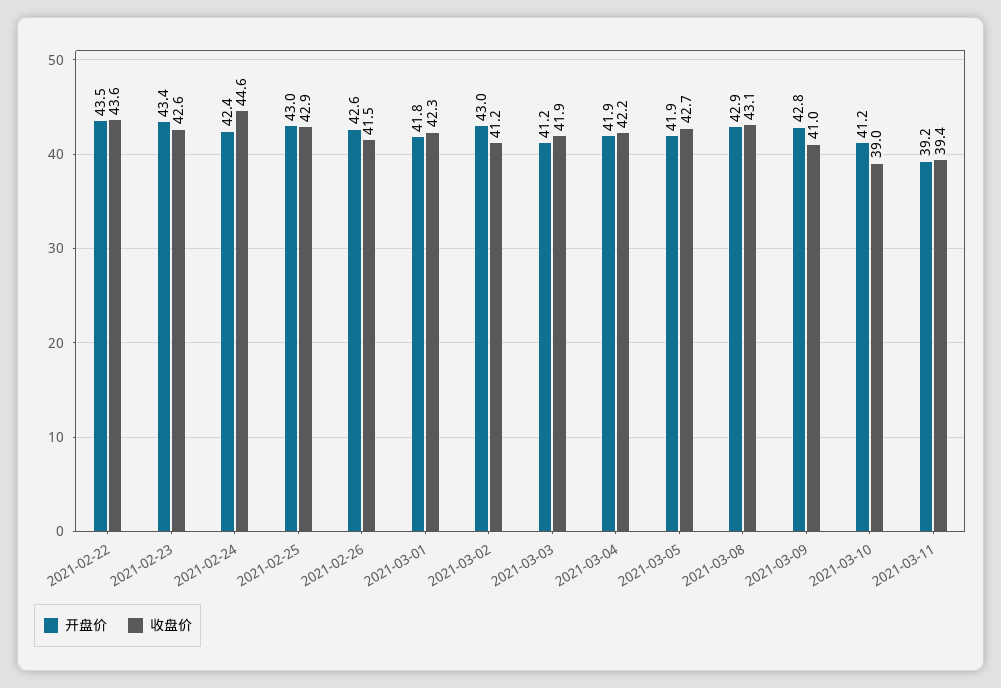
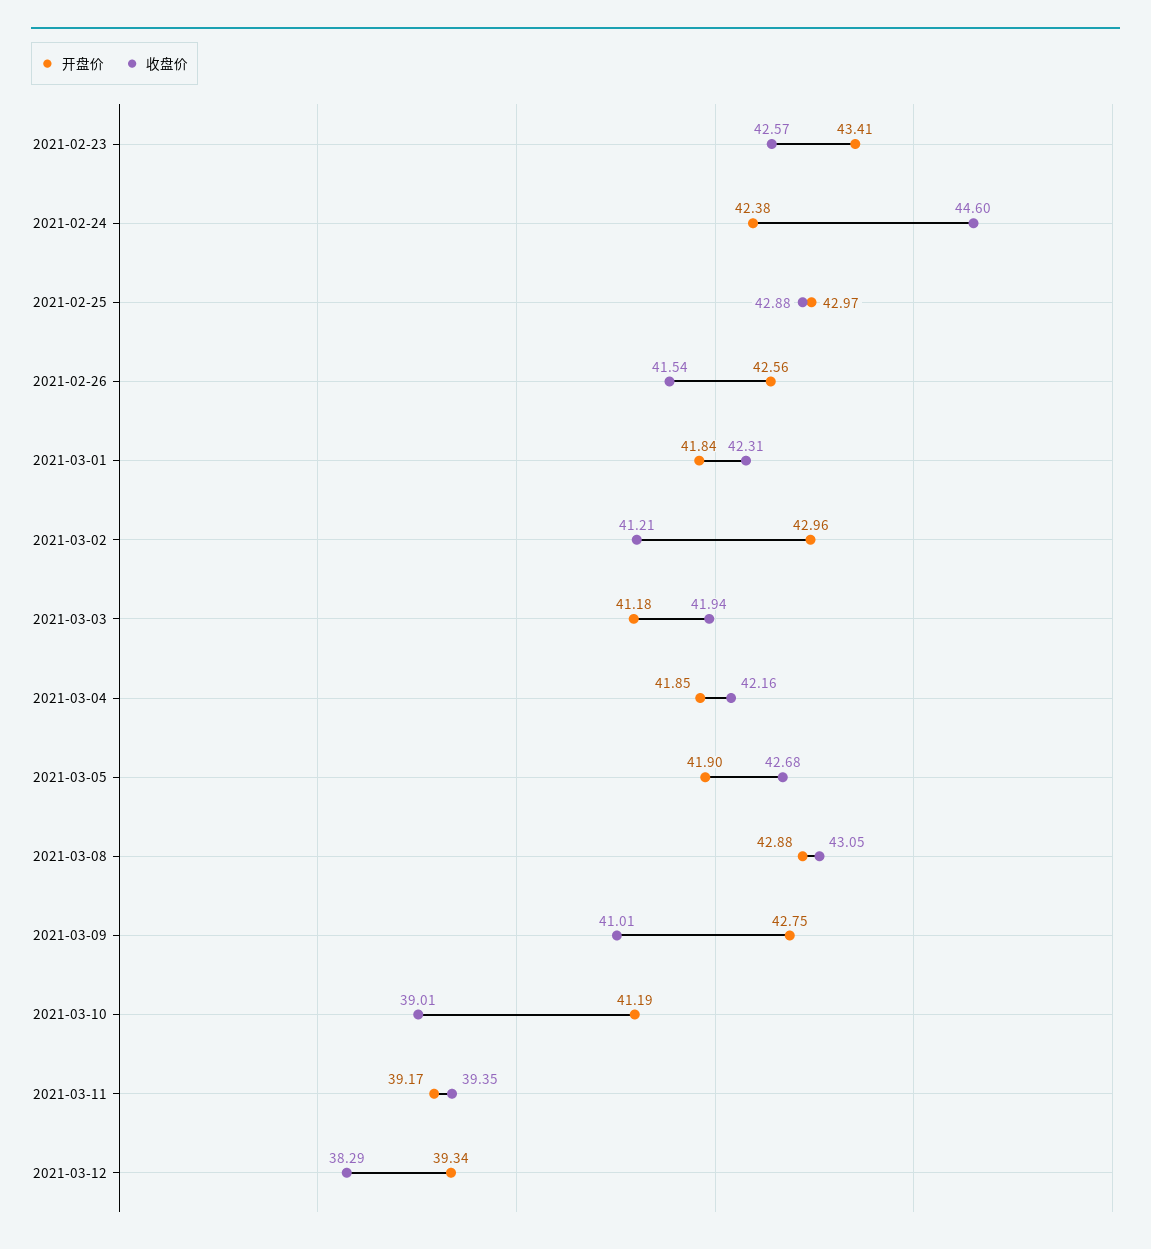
开盘价, 2021-02-22: 43.5 -> none
收盘价, 2021-02-22: 43.6 -> none
开盘价, 2021-03-12: none -> 39.34
收盘价, 2021-03-12: none -> 38.29

